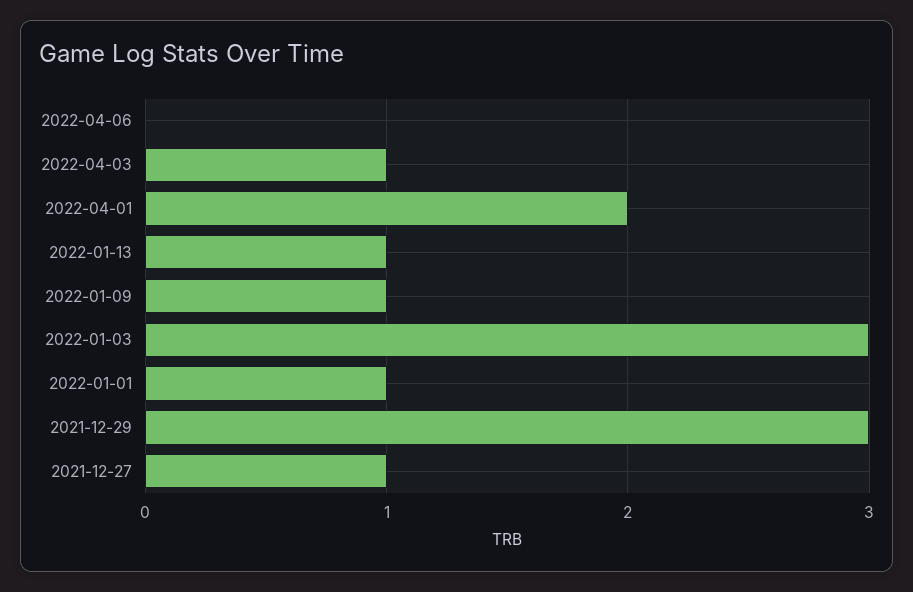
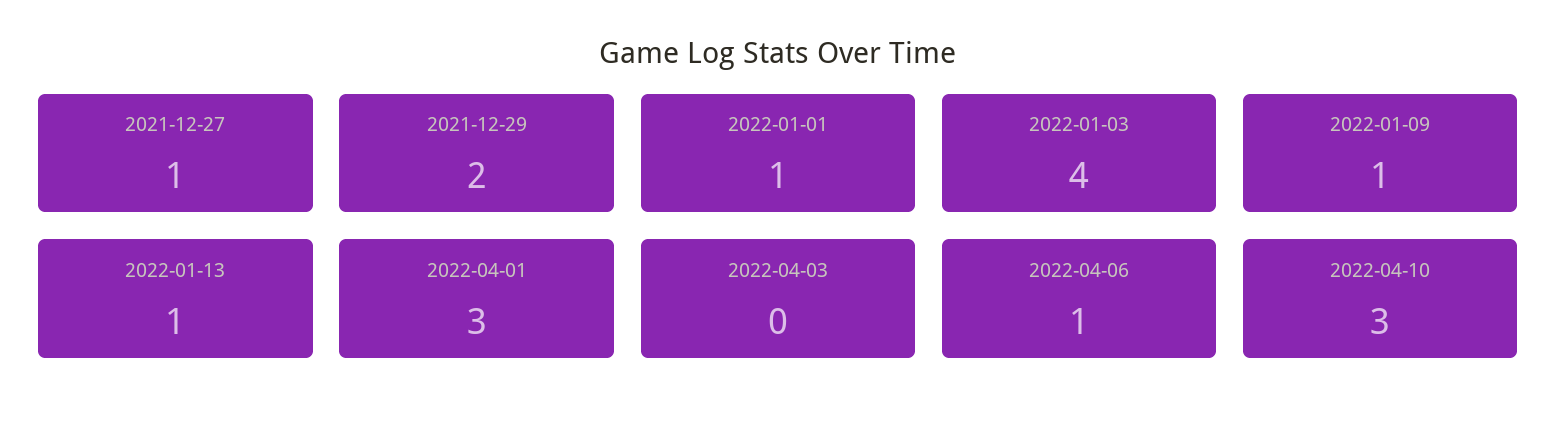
2022-04-06: 0 -> 1
2022-04-03: 1 -> 0
2022-04-01: 2 -> 3
2022-01-03: 3 -> 4
2021-12-29: 3 -> 2
2022-04-10: none -> 3

